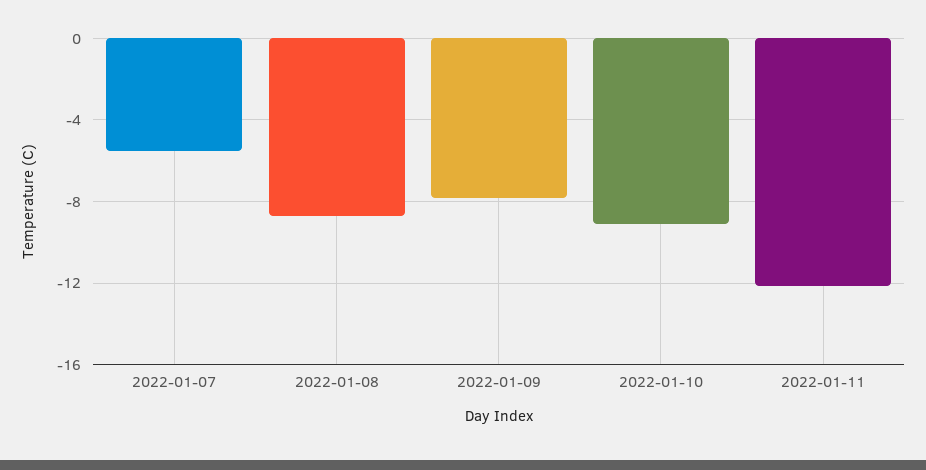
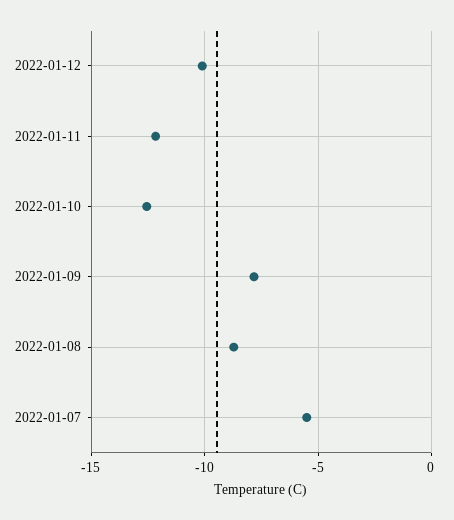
2022-01-10: -9 -> -12.5
2022-01-12: none -> -10

